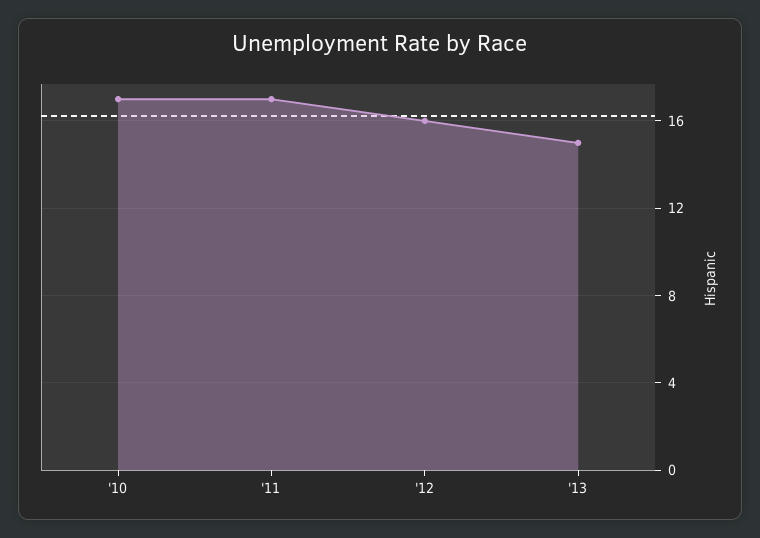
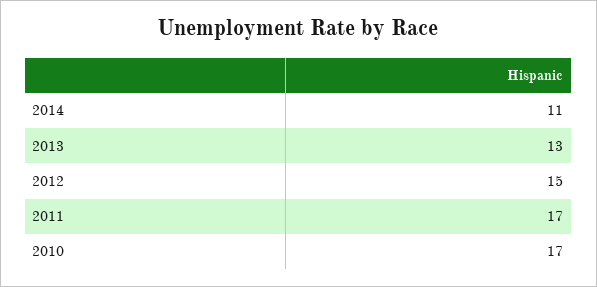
'12: 16 -> 15
'13: 15 -> 13
2014: none -> 11

